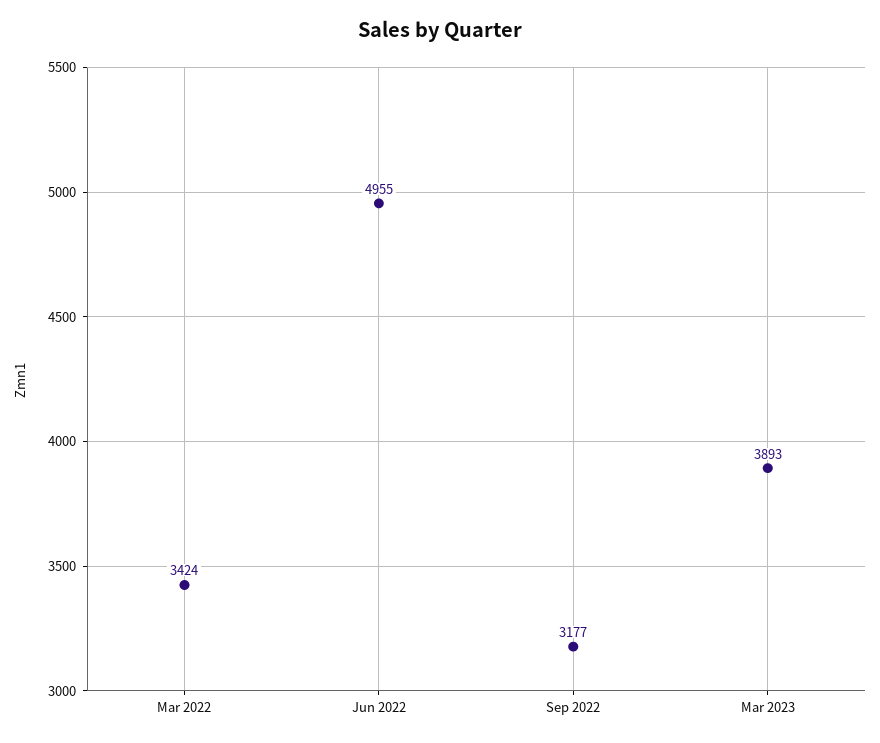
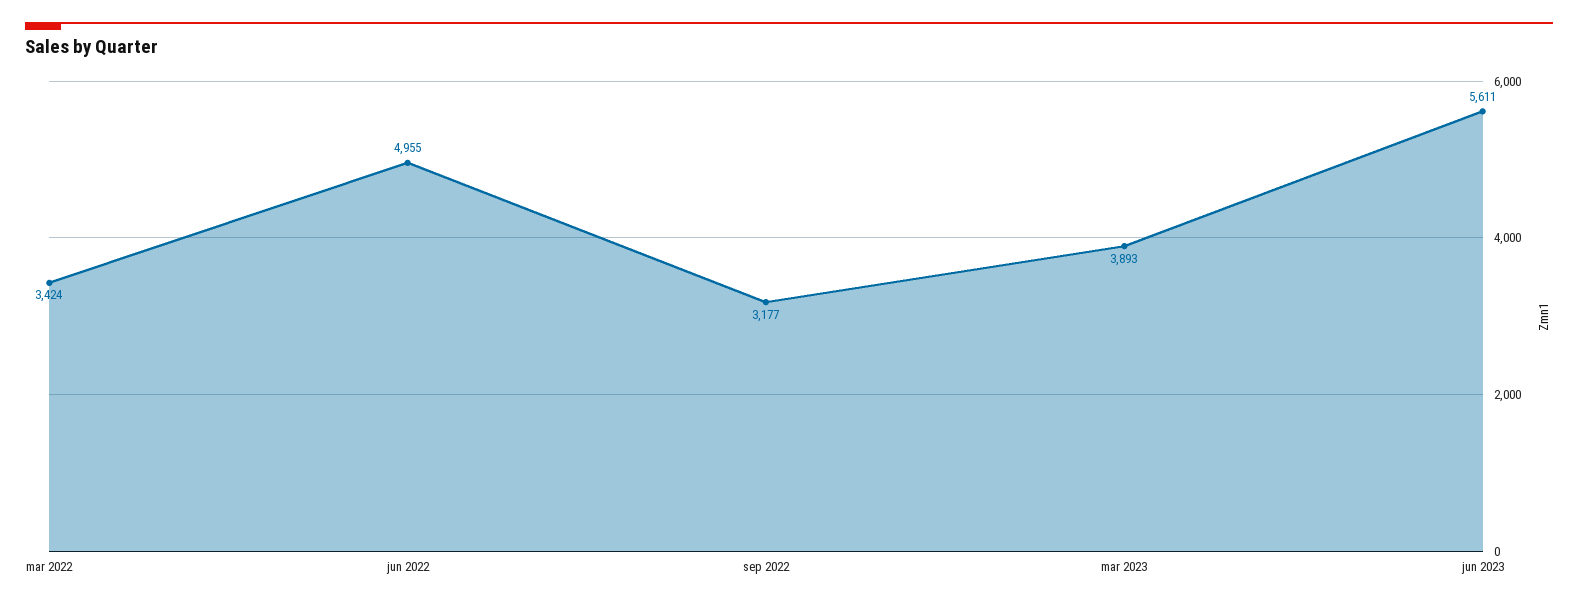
jun 2023: none -> 5611

